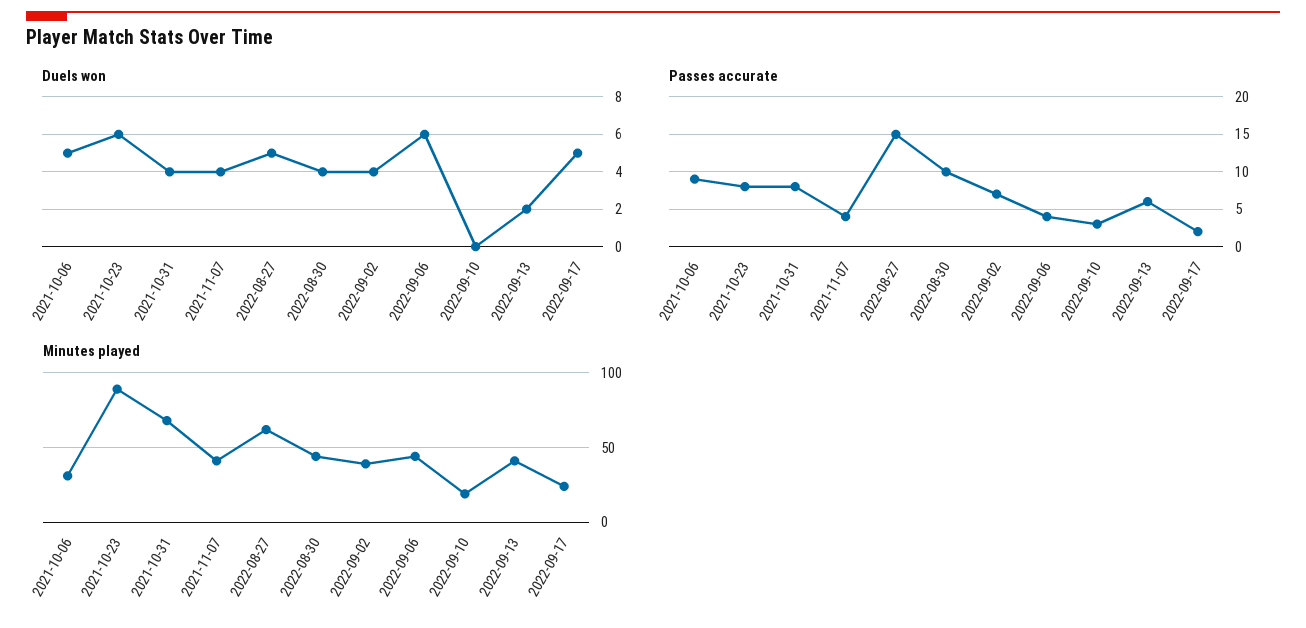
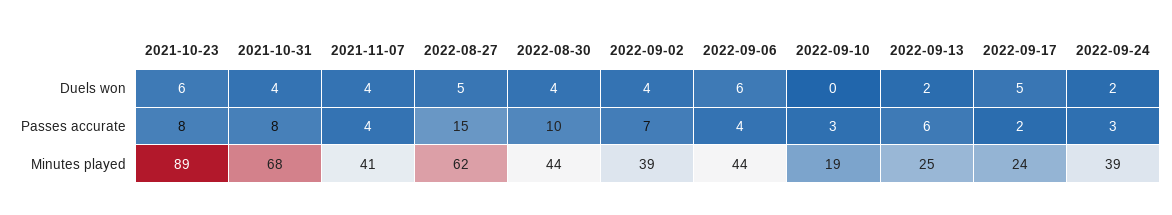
Duels won, 2021-10-06: 5 -> none
Passes accurate, 2021-10-06: 9 -> none
Minutes played, 2021-10-06: 30 -> none
Minutes played, 2022-09-13: 40 -> 25
Duels won, 2022-09-24: none -> 2
Passes accurate, 2022-09-24: none -> 3
Minutes played, 2022-09-24: none -> 39

